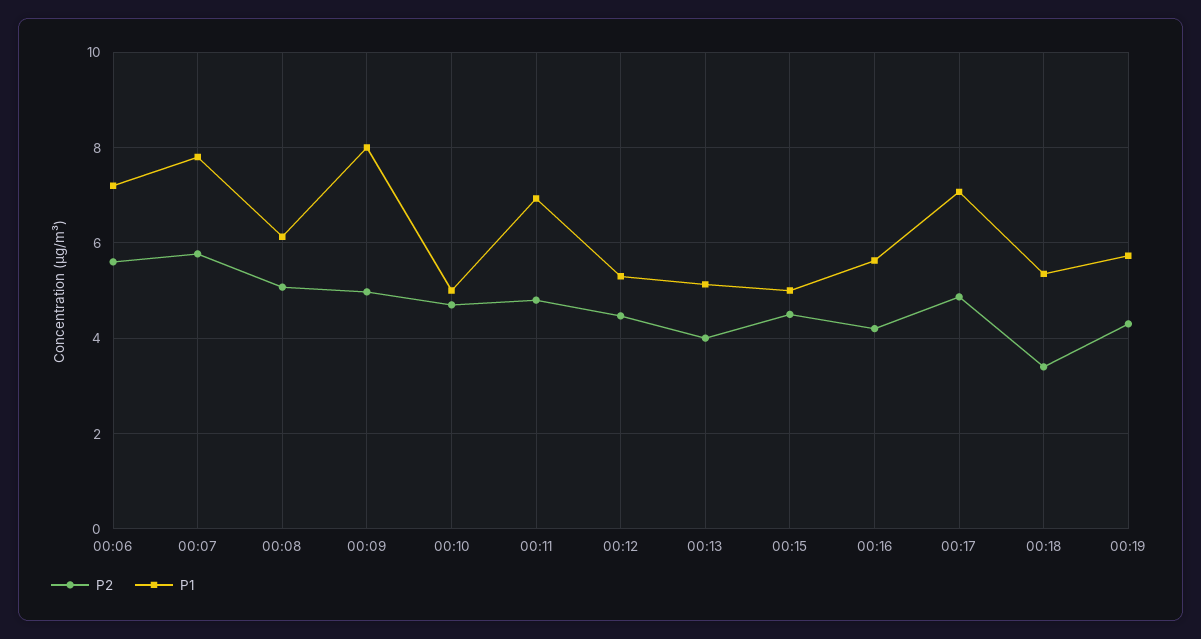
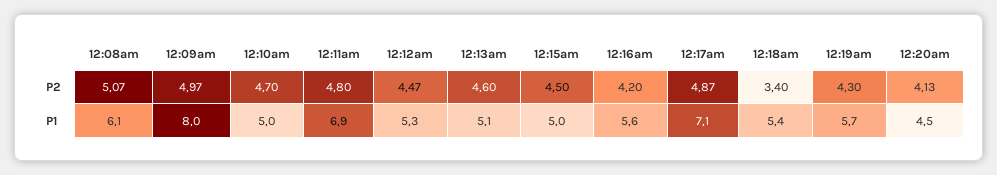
P2, 00:06: 5.6 -> none
P1, 00:06: 7.2 -> none
P2, 00:07: 5.8 -> none
P1, 00:07: 7.8 -> none
P2, 00:13: 4 -> 4.6
P2, 12:20am: none -> 4.13
P1, 12:20am: none -> 4.5

